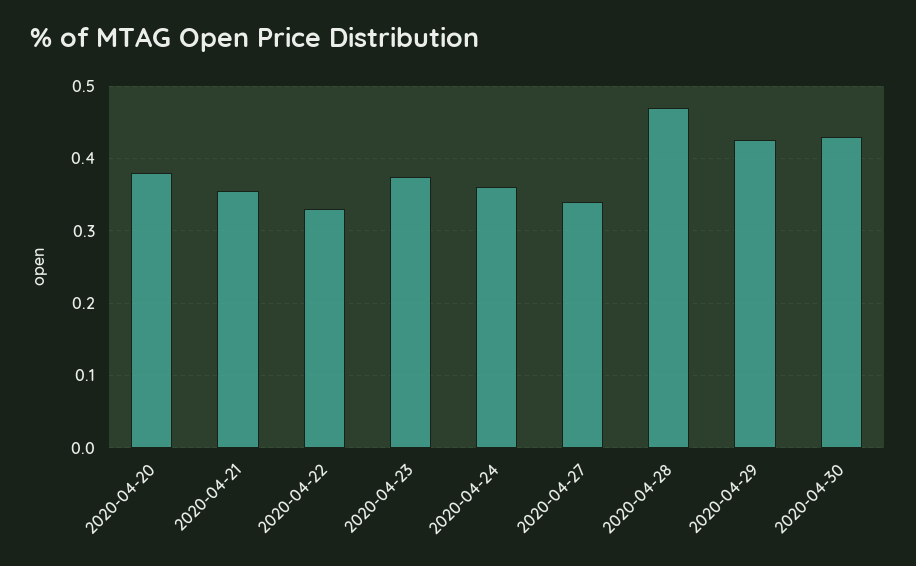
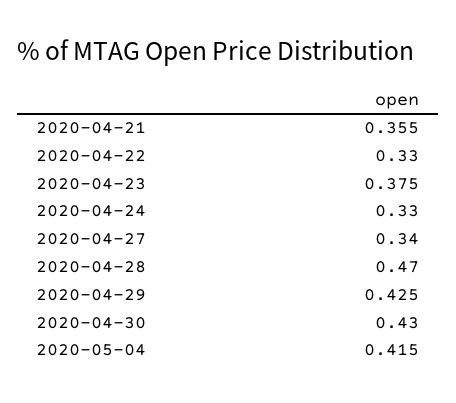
2020-04-20: 0.38 -> none
2020-04-24: 0.36 -> 0.33
2020-05-04: none -> 0.415

